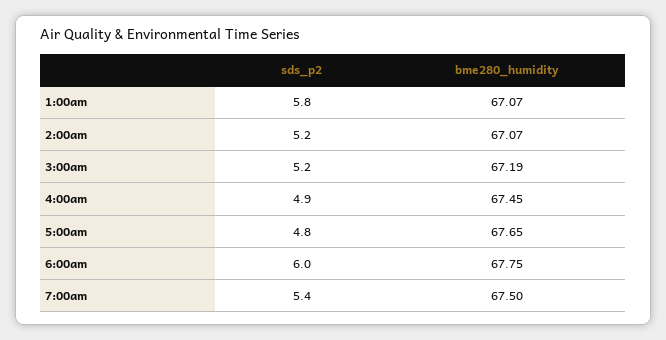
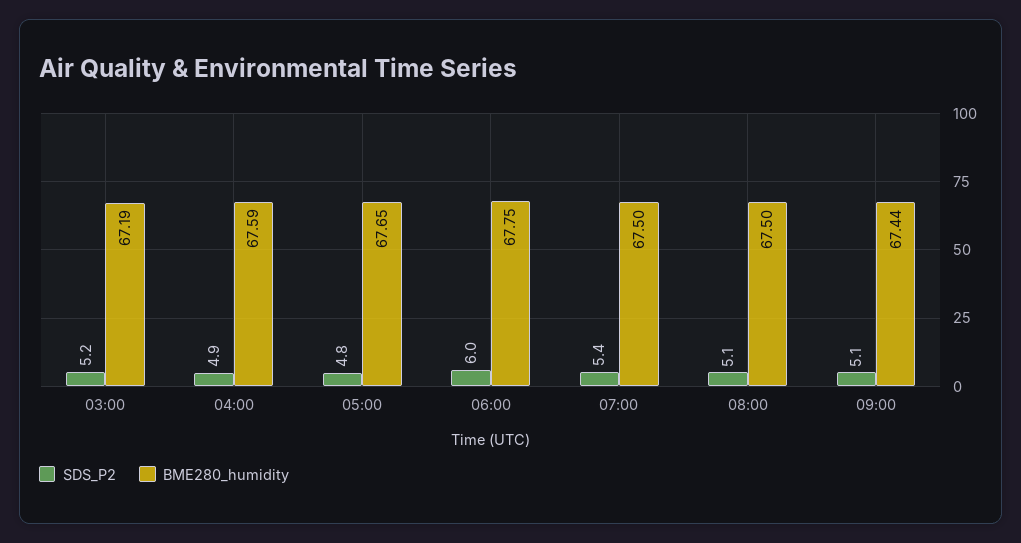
sds_p2, 1:00am: 5.8 -> none
bme280_humidity, 1:00am: 67.07 -> none
sds_p2, 2:00am: 5.2 -> none
bme280_humidity, 2:00am: 67.07 -> none
bme280_humidity, 4:00am: 67.45 -> 67.59
sds_p2, 08:00: none -> 5.1
bme280_humidity, 08:00: none -> 67.5
sds_p2, 09:00: none -> 5.1
bme280_humidity, 09:00: none -> 67.44

